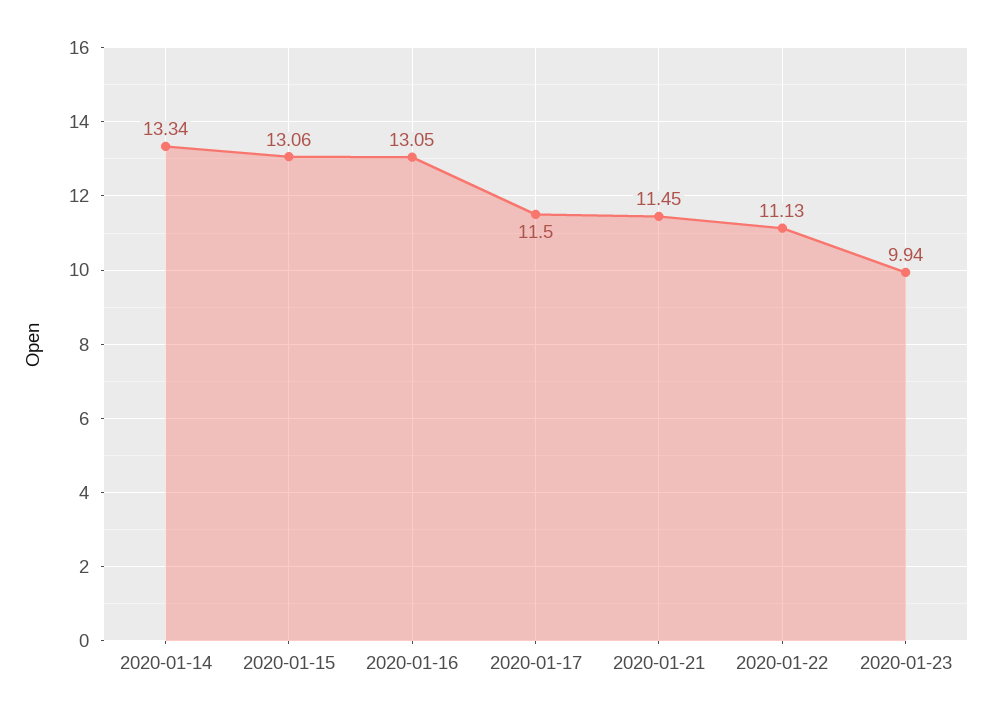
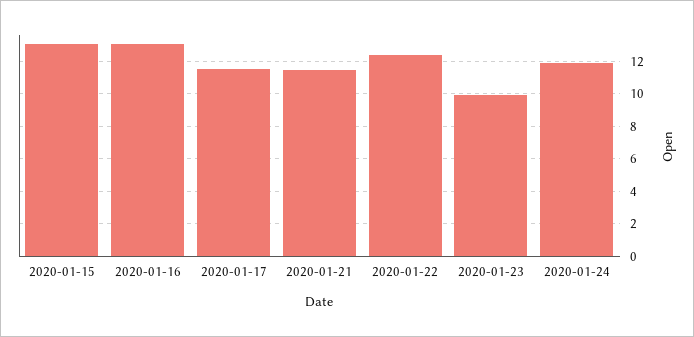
2020-01-14: 13.34 -> none
2020-01-22: 11.13 -> 12.5
2020-01-24: none -> 12

